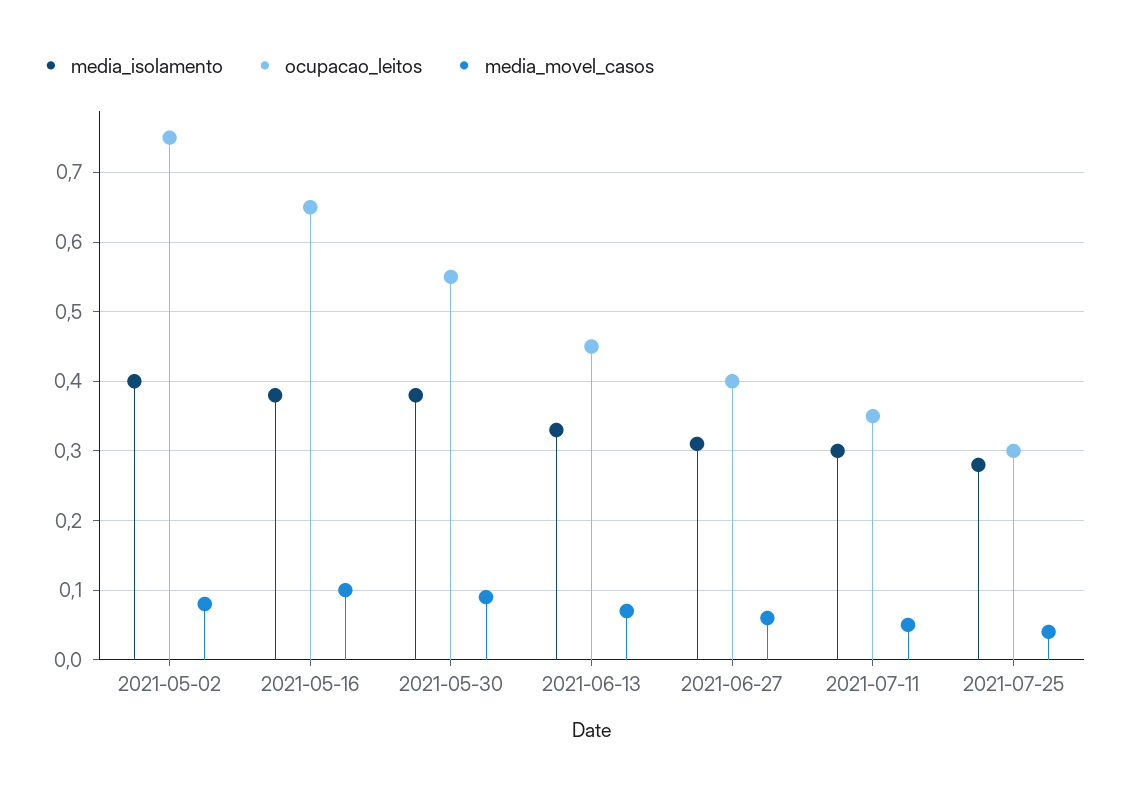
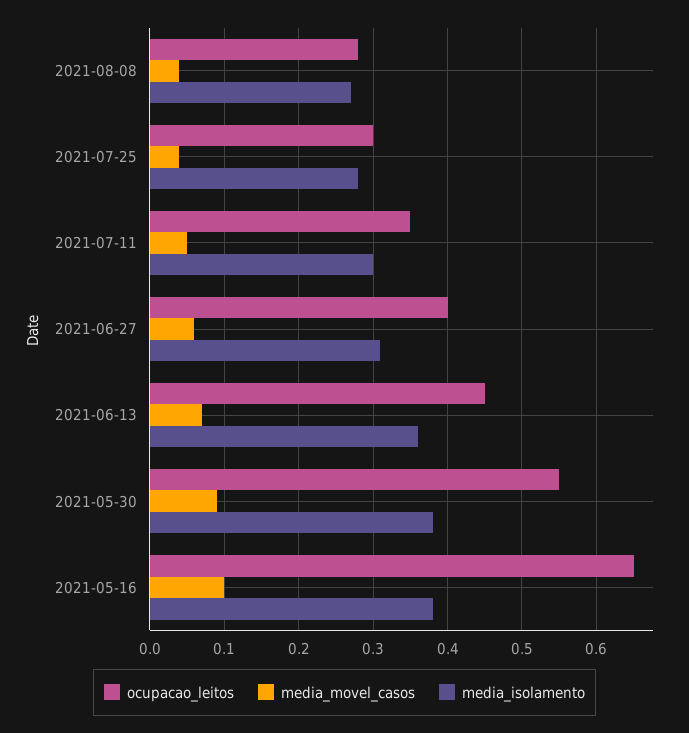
media_isolamento, 2021-05-02: 0.4 -> none
ocupacao_leitos, 2021-05-02: 0.75 -> none
media_movel_casos, 2021-05-02: 0.08 -> none
media_isolamento, 2021-06-13: 0.33 -> 0.36
ocupacao_leitos, 2021-08-08: none -> 0.28
media_movel_casos, 2021-08-08: none -> 0.04
media_isolamento, 2021-08-08: none -> 0.27

